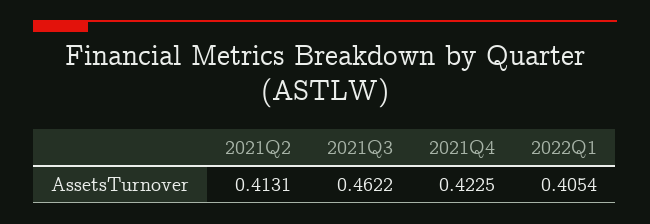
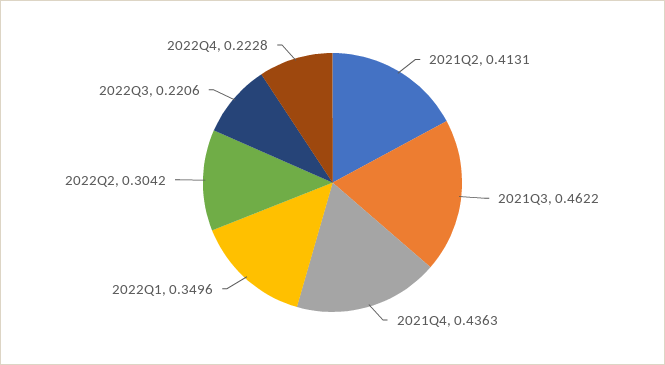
2021Q4: 0.4225 -> 0.4363
2022Q1: 0.4054 -> 0.3496
2022Q2: none -> 0.3042
2022Q3: none -> 0.2206
2022Q4: none -> 0.2228

